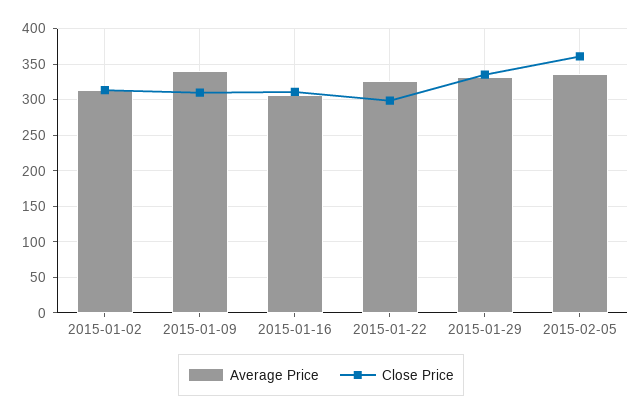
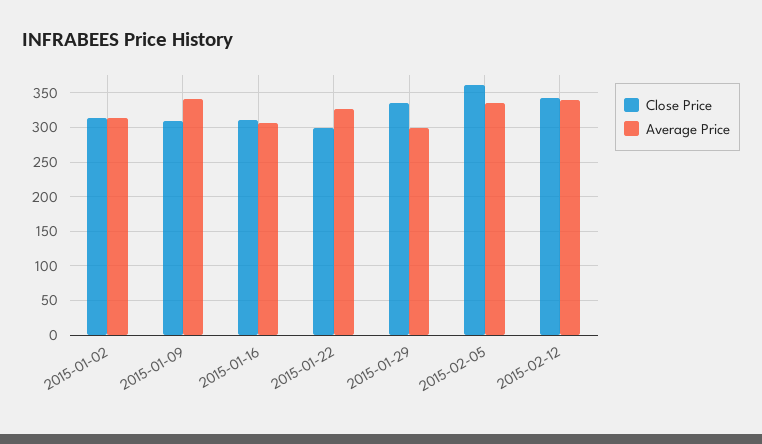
Average Price, 2015-01-29: 330 -> 300
Close Price, 2015-02-12: none -> 340
Average Price, 2015-02-12: none -> 340

